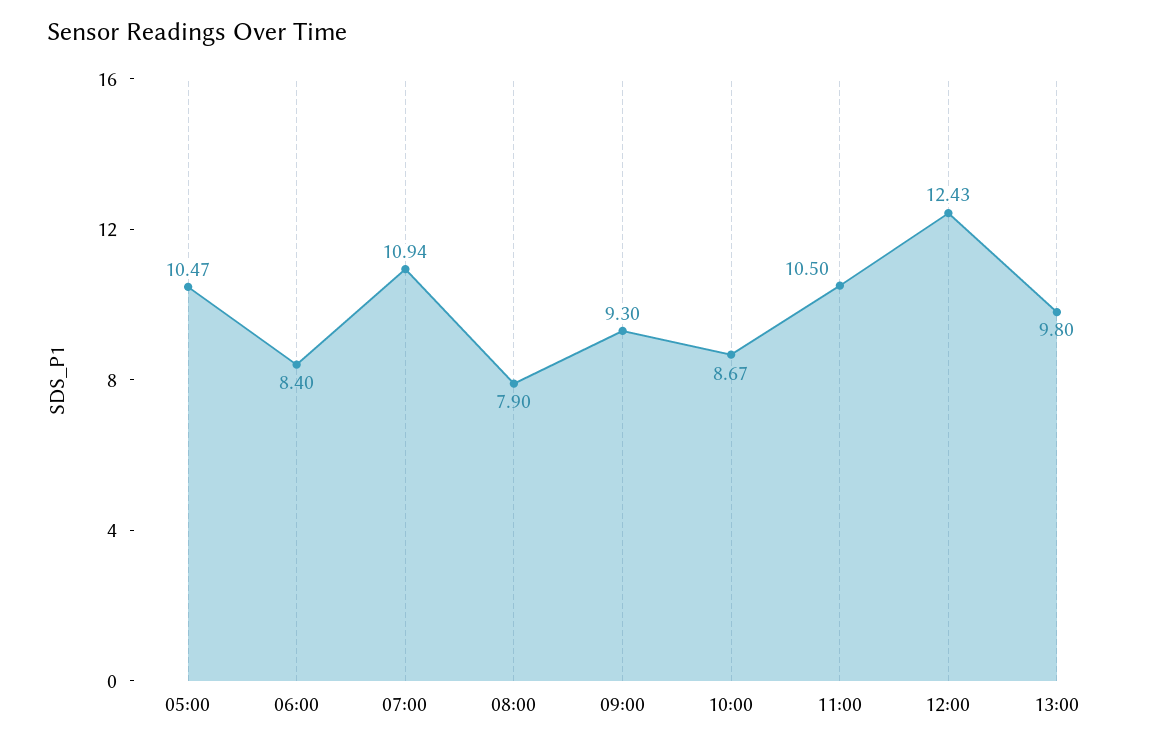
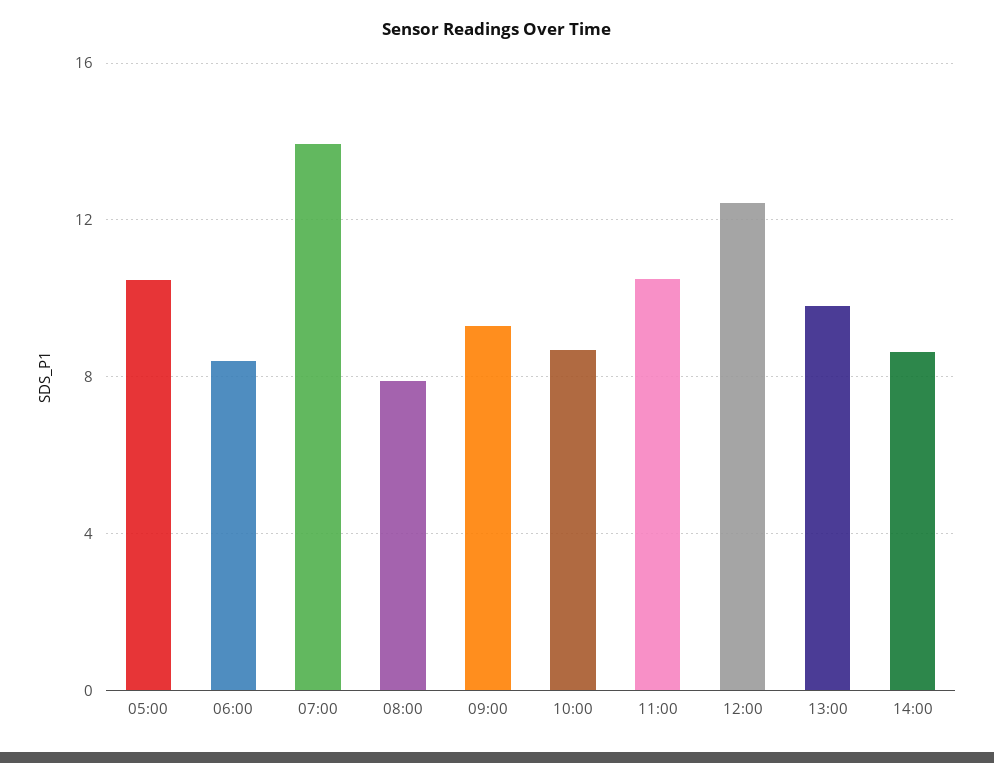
07:00: 10.94 -> 14
14:00: none -> 8.5

